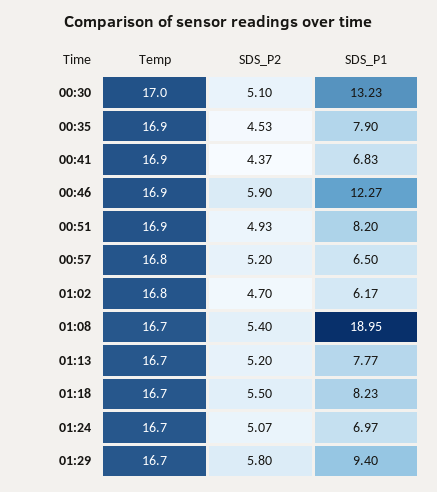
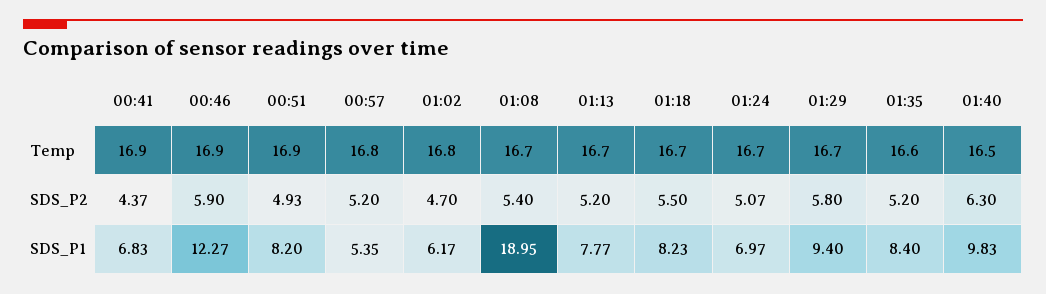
Temp, 00:30: 17 -> none
SDS_P2, 00:30: 5.1 -> none
SDS_P1, 00:30: 13.23 -> none
Temp, 00:35: 16.9 -> none
SDS_P2, 00:35: 4.53 -> none
SDS_P1, 00:35: 7.9 -> none
SDS_P1, 00:57: 6.5 -> 5.35
Temp, 01:35: none -> 16.6
Temp, 01:40: none -> 16.5
SDS_P2, 01:35: none -> 5.2
SDS_P2, 01:40: none -> 6.3
SDS_P1, 01:35: none -> 8.4
SDS_P1, 01:40: none -> 9.83

